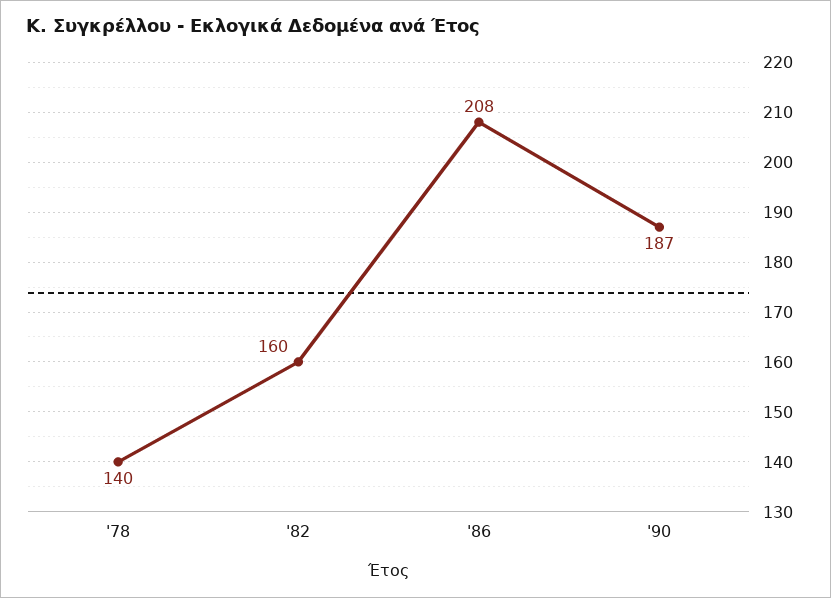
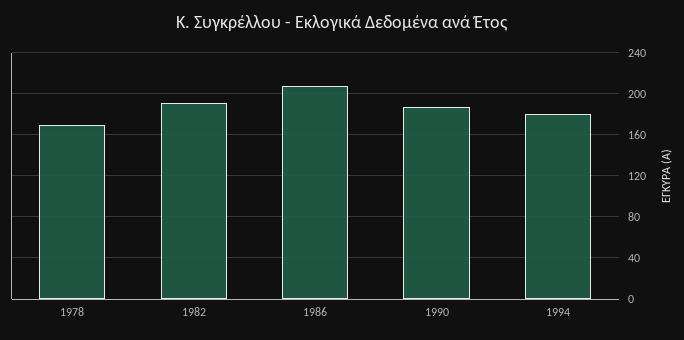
'78: 140 -> 170
'82: 160 -> 190
1994: none -> 180

